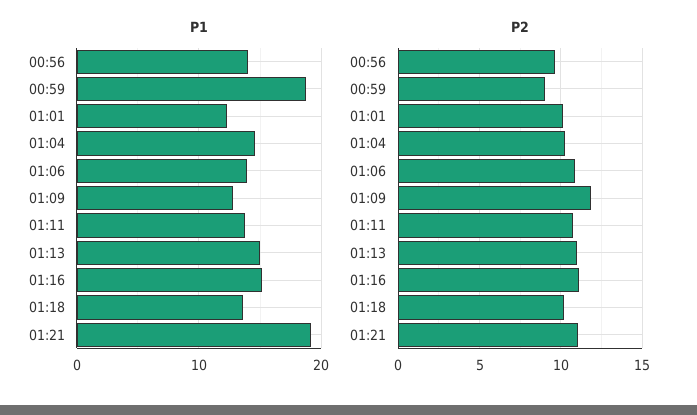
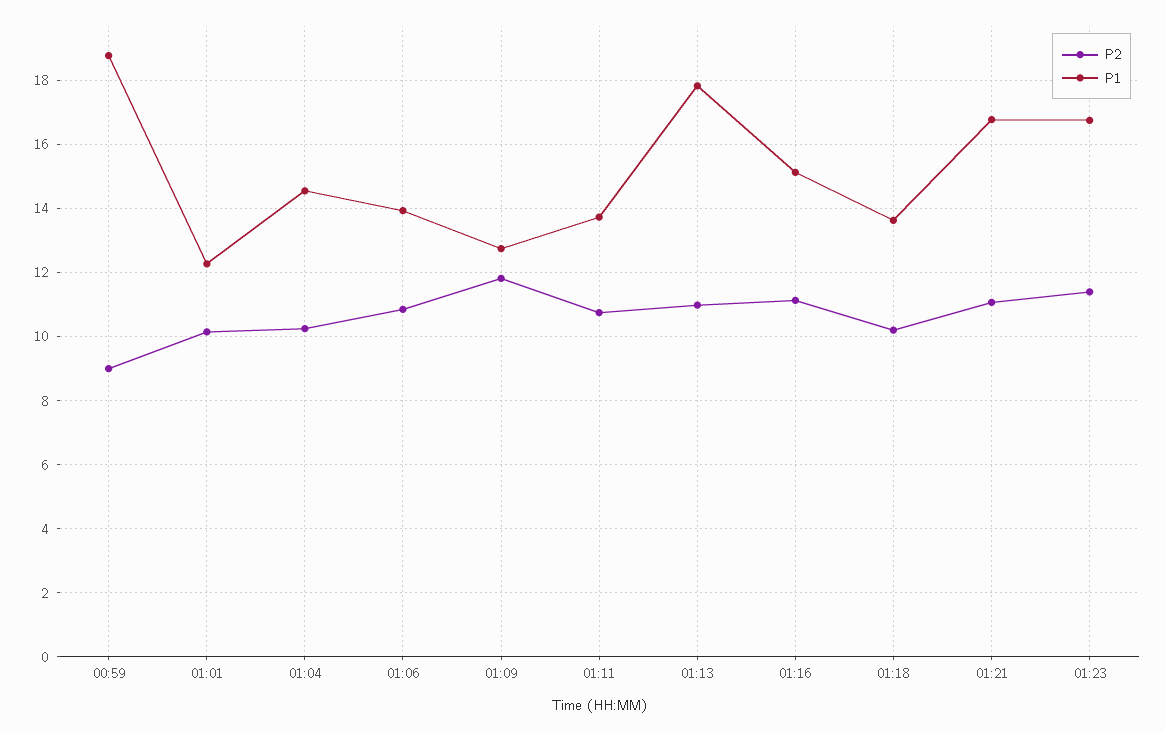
P1, 00:56: 14 -> none
P1, 01:13: 15 -> 17.8
P1, 01:21: 19 -> 16.8
P2, 00:56: 9.5 -> none
P2, 01:23: none -> 11.4
P1, 01:23: none -> 16.8

